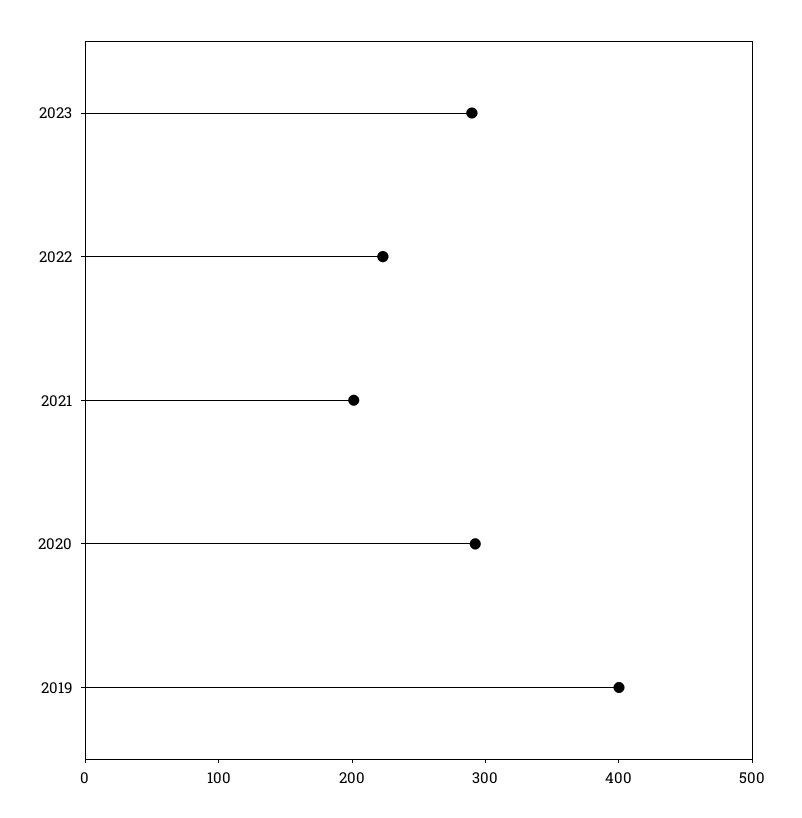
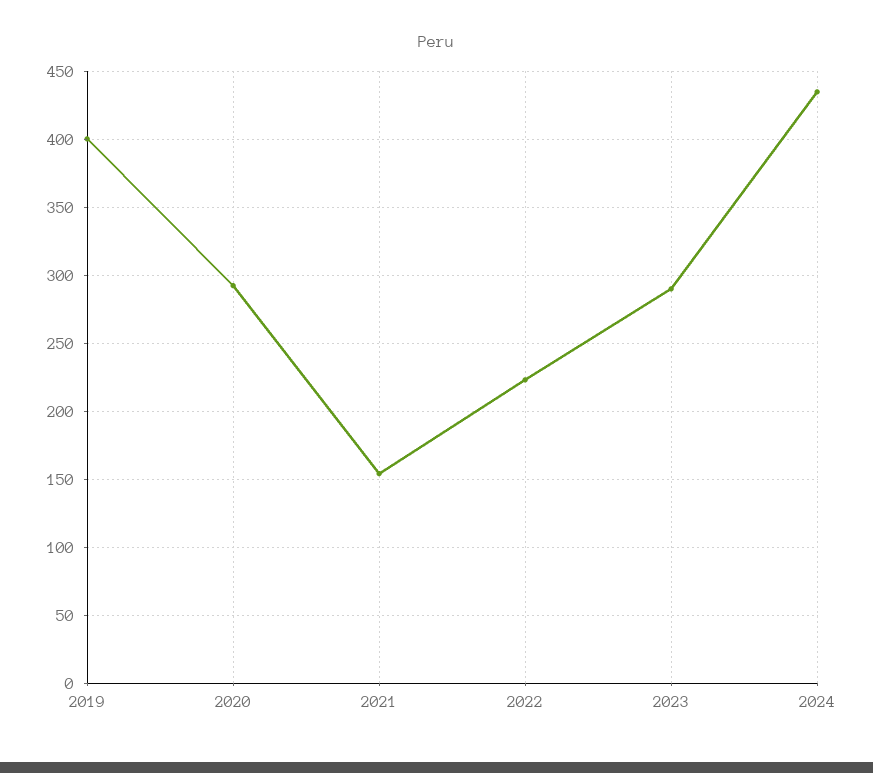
2021: 200 -> 155
2024: none -> 435

